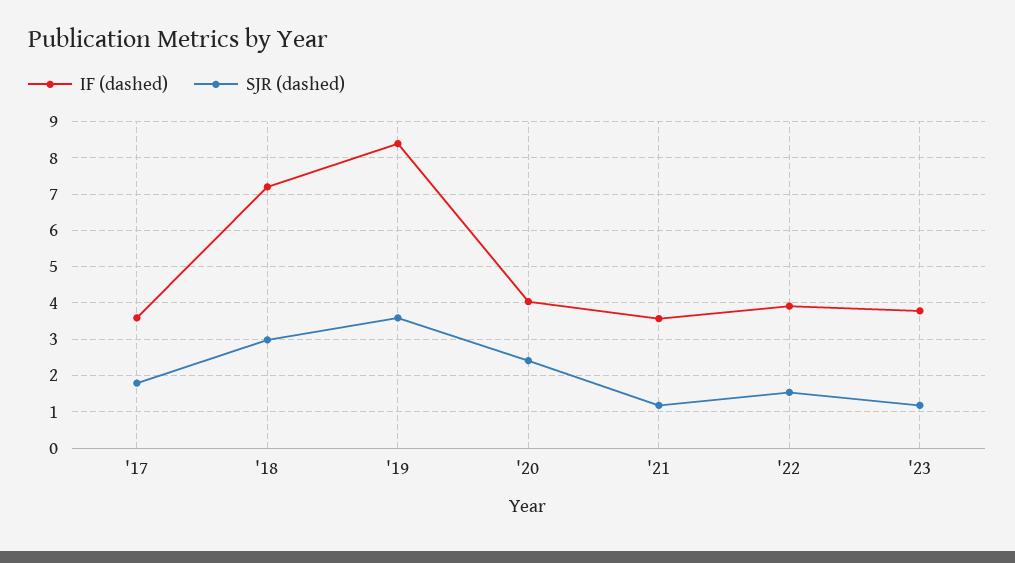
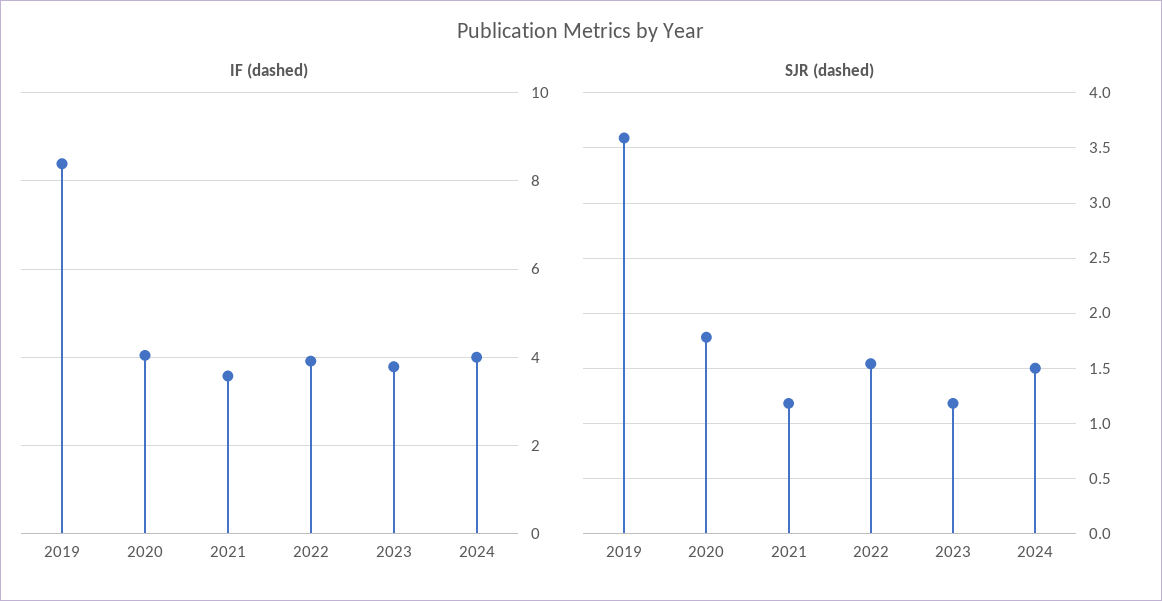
IF (dashed), '17: 3.6 -> none
SJR (dashed), '17: 1.8 -> none
IF (dashed), '18: 7.2 -> none
SJR (dashed), '18: 3 -> none
SJR (dashed), '20: 2.4 -> 1.8
IF (dashed), 2024: none -> 4
SJR (dashed), 2024: none -> 1.5

